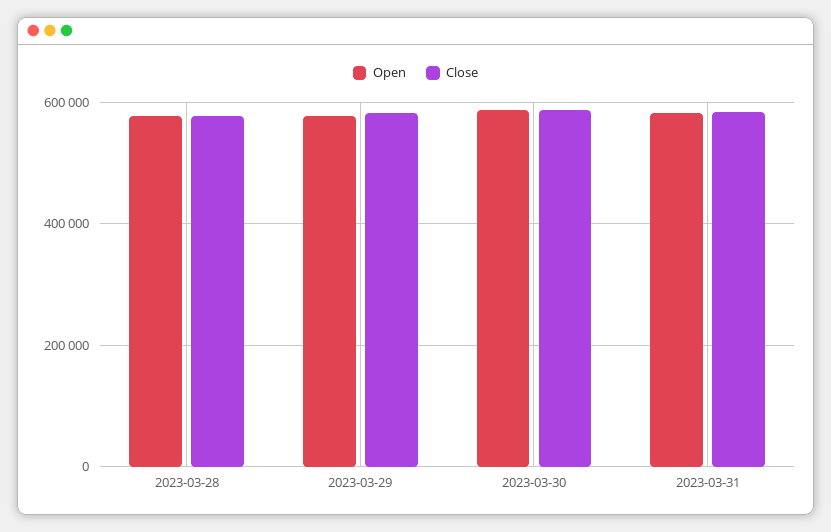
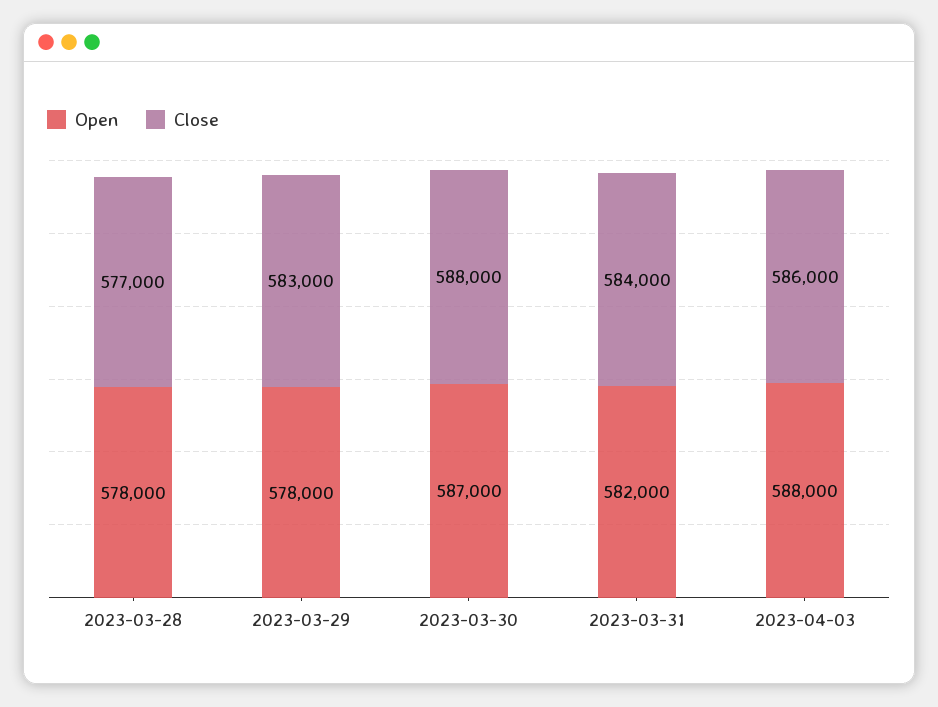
Open, 2023-04-03: none -> 588000
Close, 2023-04-03: none -> 586000

